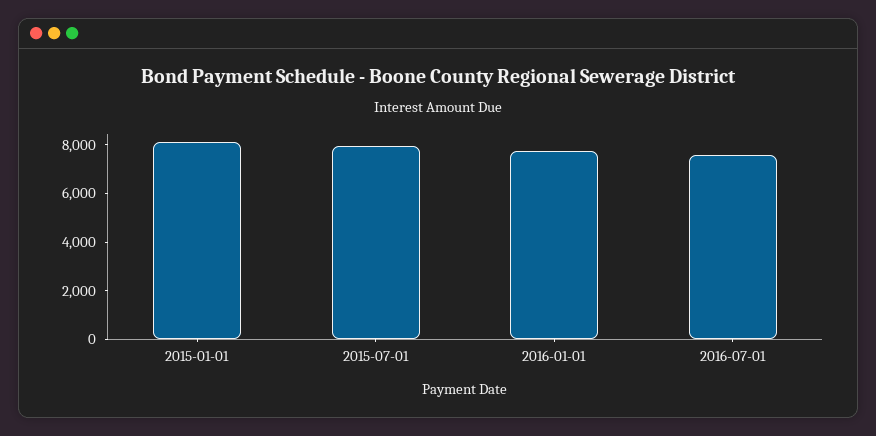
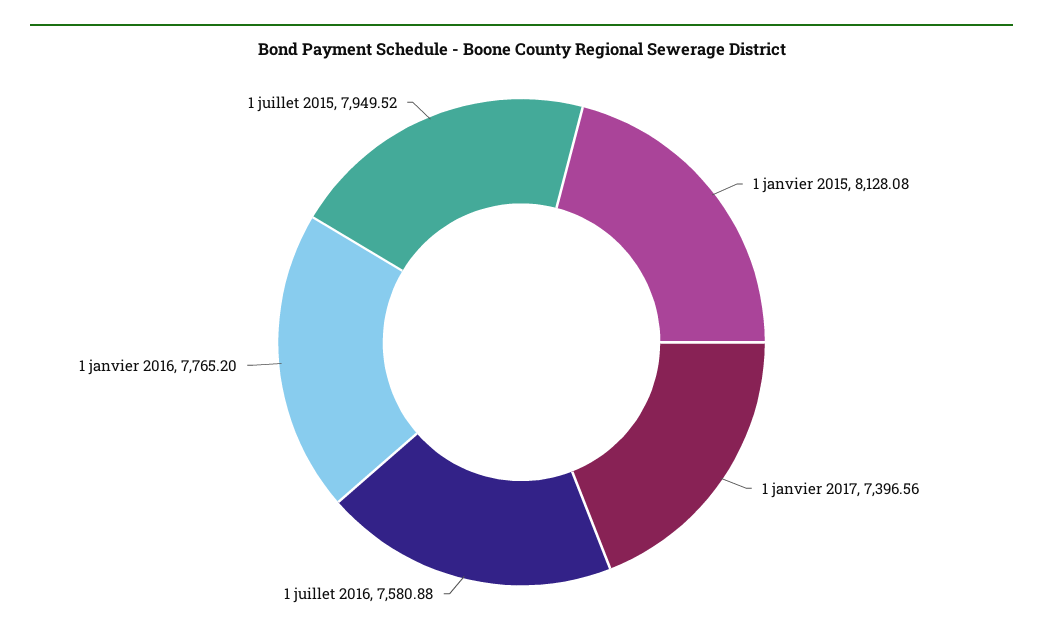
1 janvier 2017: none -> 7396.56

